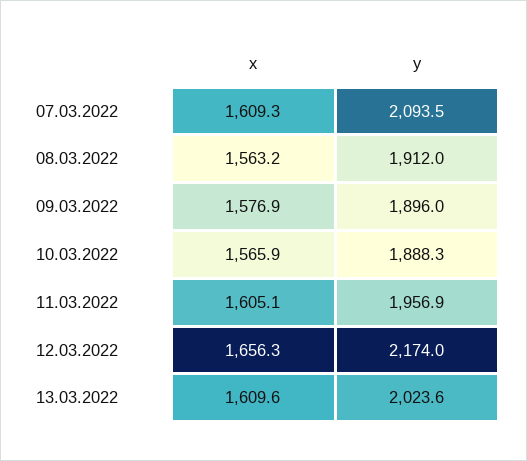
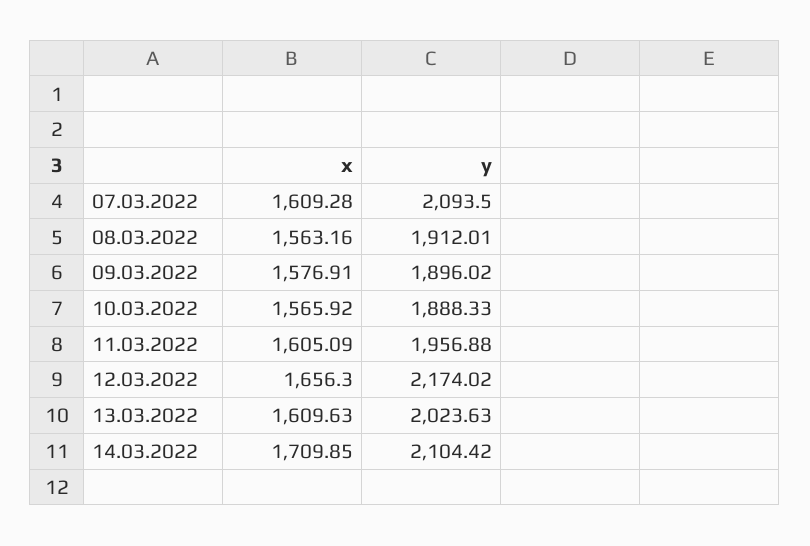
x, 14.03.2022: none -> 1709.85
y, 14.03.2022: none -> 2104.42

